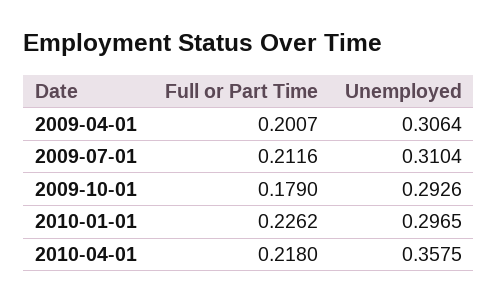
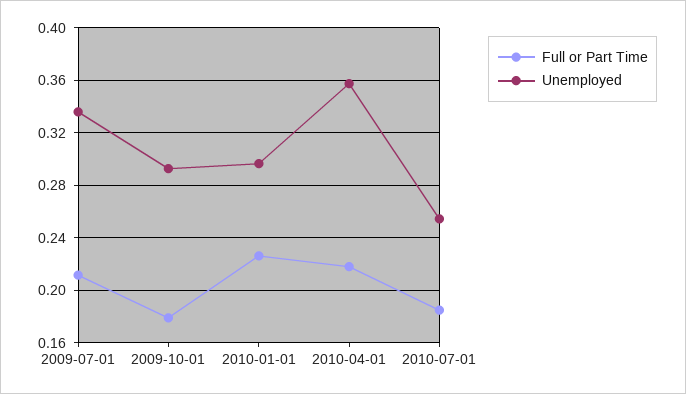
Full or Part Time, 2009-04-01: 0.2007 -> none
Unemployed, 2009-04-01: 0.3064 -> none
Unemployed, 2009-07-01: 0.3104 -> 0.335
Full or Part Time, 2010-07-01: none -> 0.185
Unemployed, 2010-07-01: none -> 0.255

